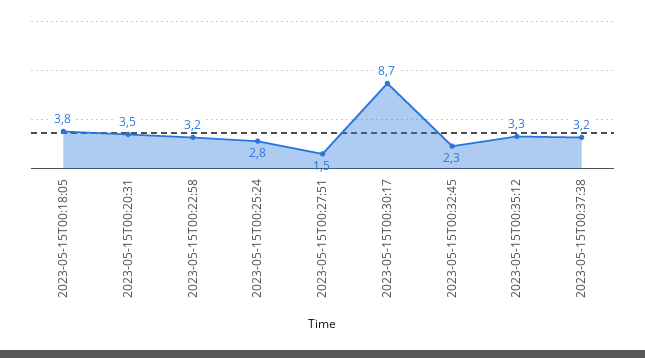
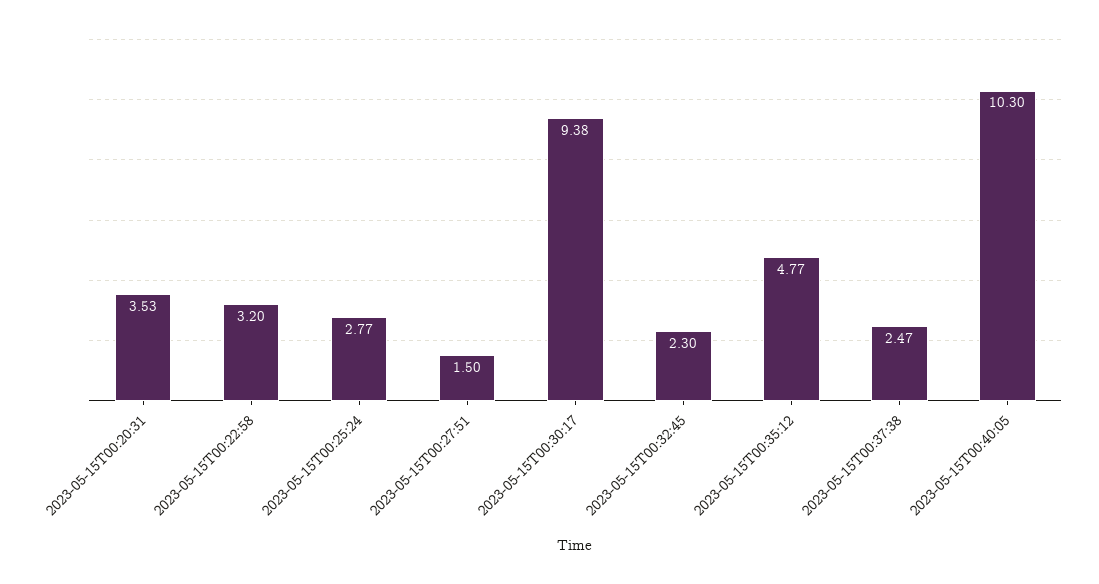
2023-05-15T00:18:05: 3.8 -> none
2023-05-15T00:30:17: 8.7 -> 9.38
2023-05-15T00:35:12: 3.3 -> 4.77
2023-05-15T00:37:38: 3.2 -> 2.47
2023-05-15T00:40:05: none -> 10.3

